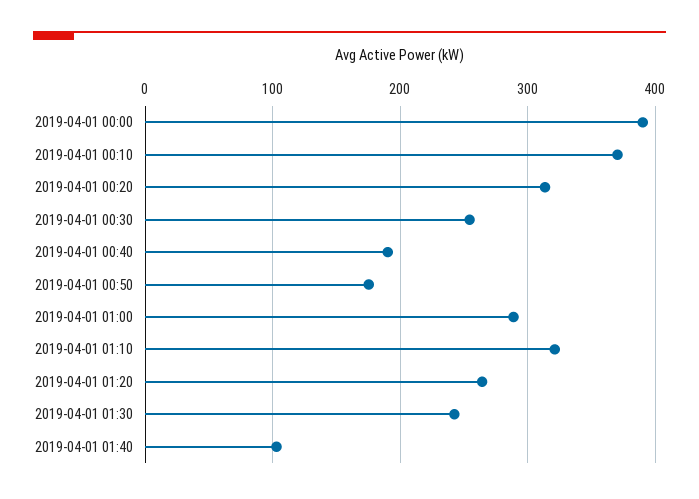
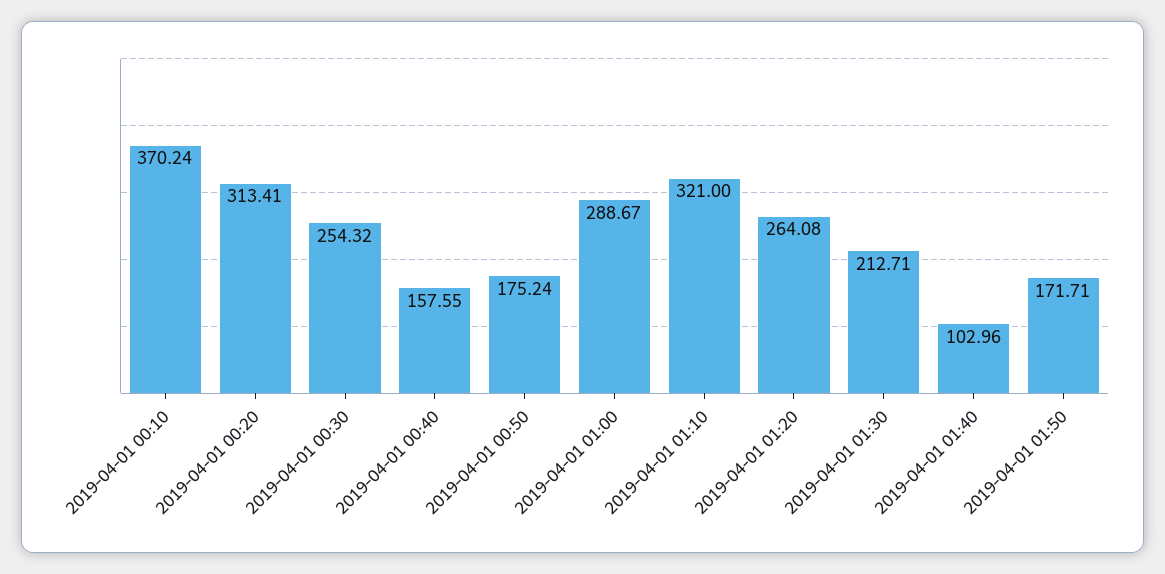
2019-04-01 00:00: 390 -> none
2019-04-01 00:40: 190 -> 157.55
2019-04-01 01:30: 240 -> 212.71
2019-04-01 01:50: none -> 171.71

